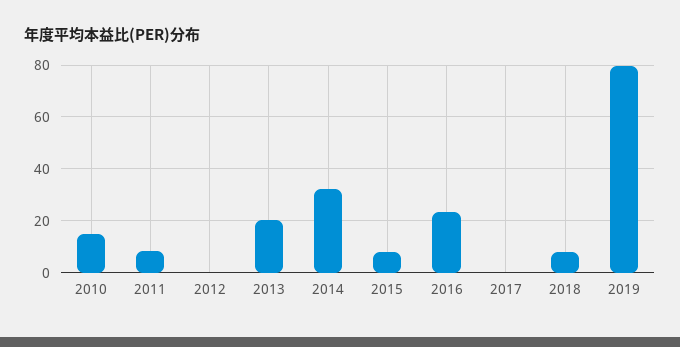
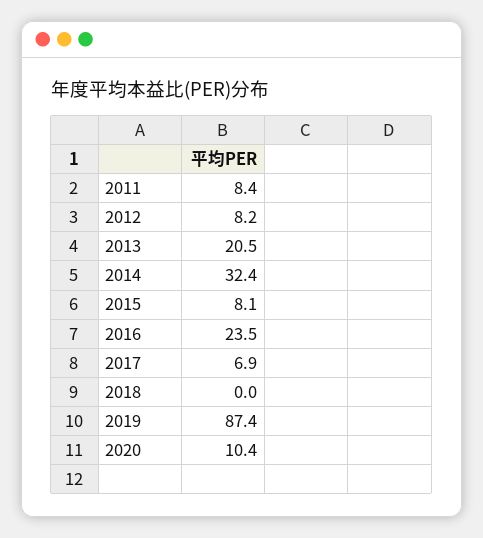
2010: 15 -> none
2012: 0 -> 8.2
2017: 0 -> 6.9
2018: 7.5 -> 0
2019: 80 -> 87.4
2020: none -> 10.4

